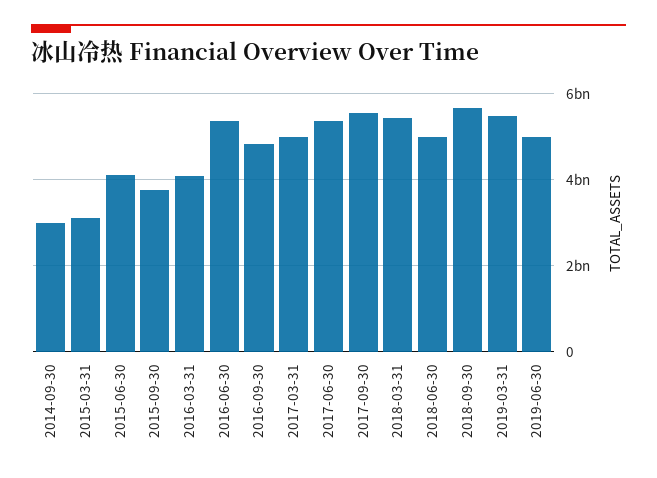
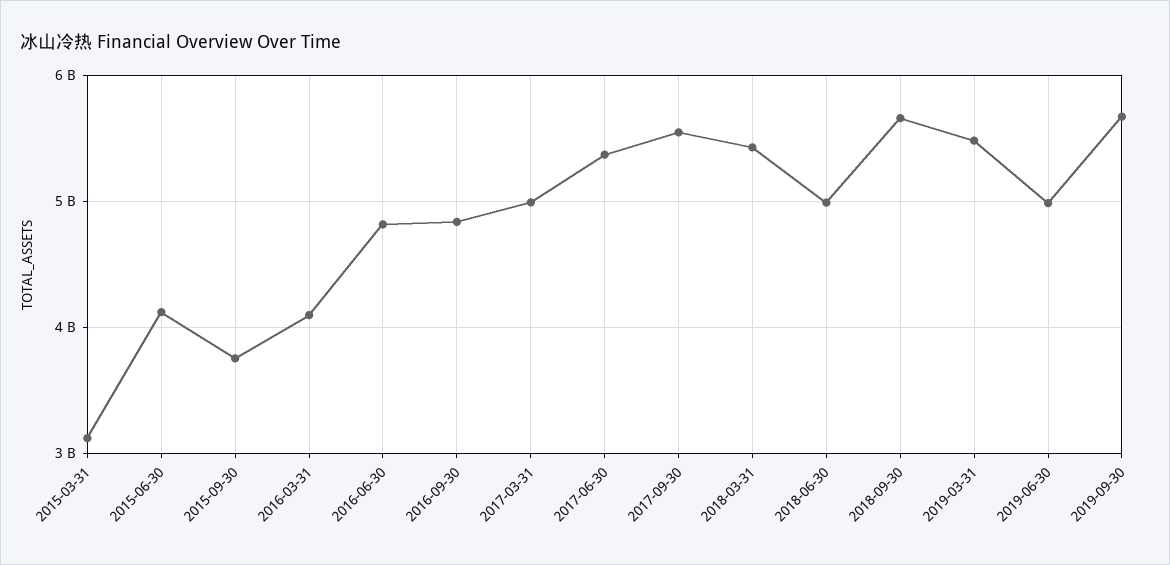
2014-09-30: 3000000000 -> none
2016-06-30: 5400000000 -> 4800000000
2019-09-30: none -> 5700000000

